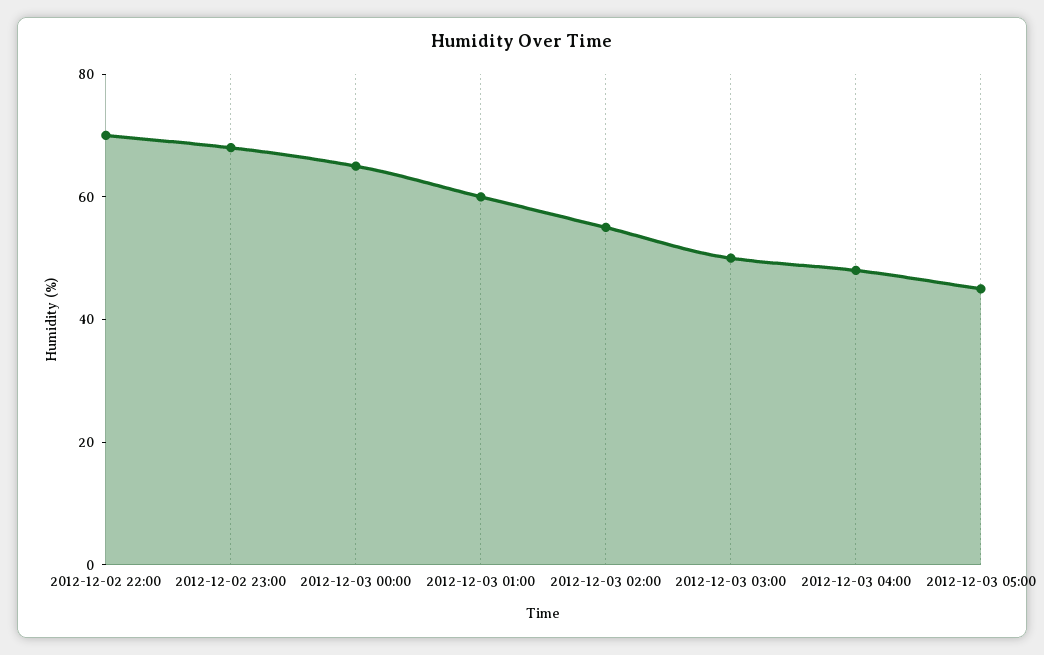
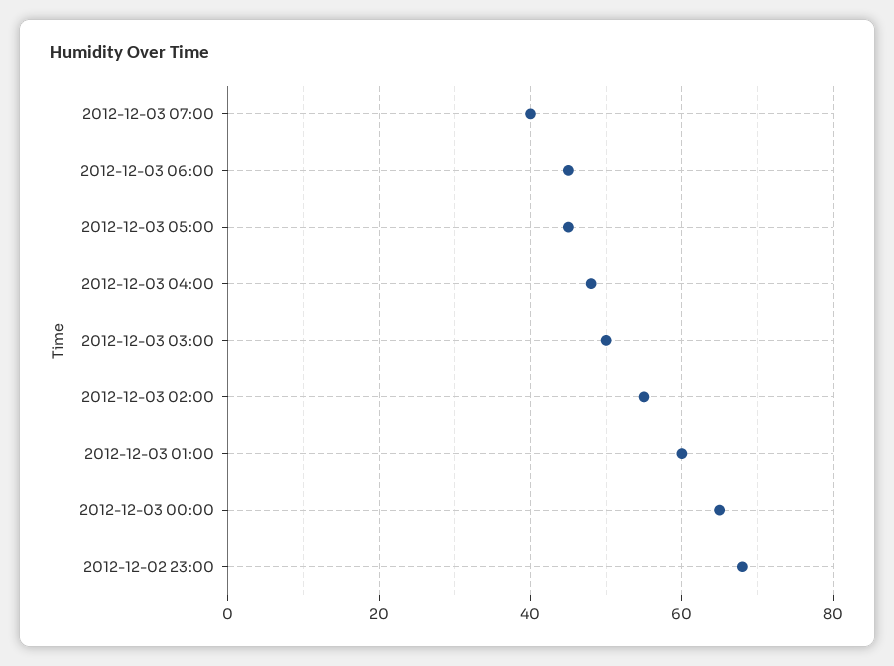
2012-12-02 22:00: 70 -> none
2012-12-03 07:00: none -> 40
2012-12-03 06:00: none -> 45

